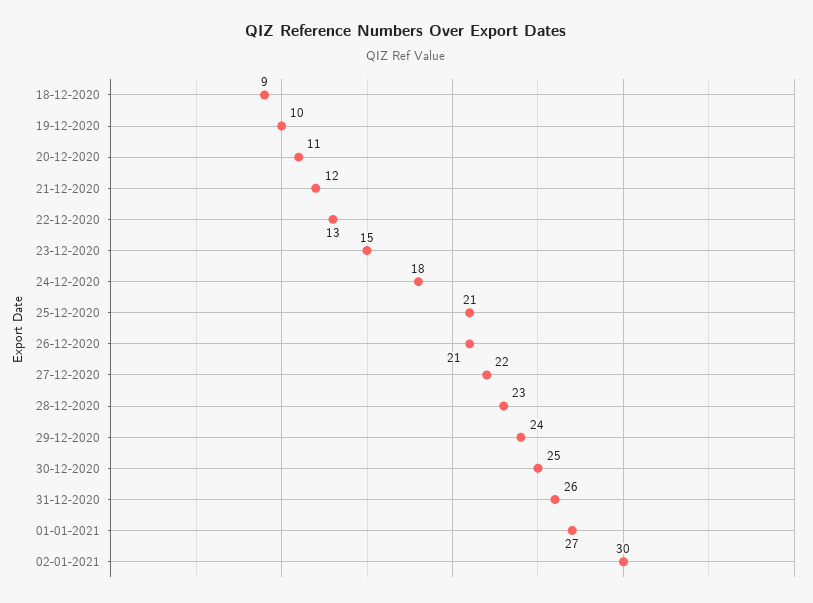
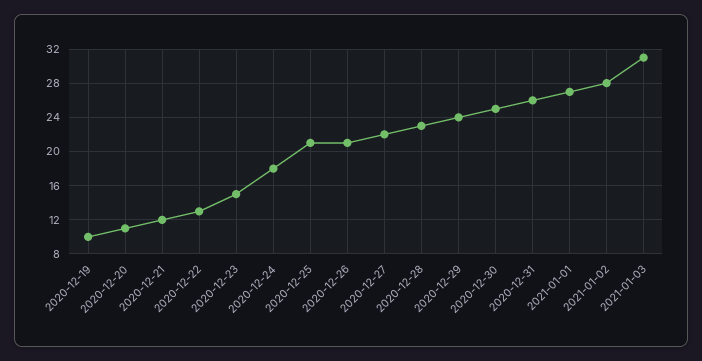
18-12-2020: 9 -> none
02-01-2021: 30 -> 28
2021-01-03: none -> 31

